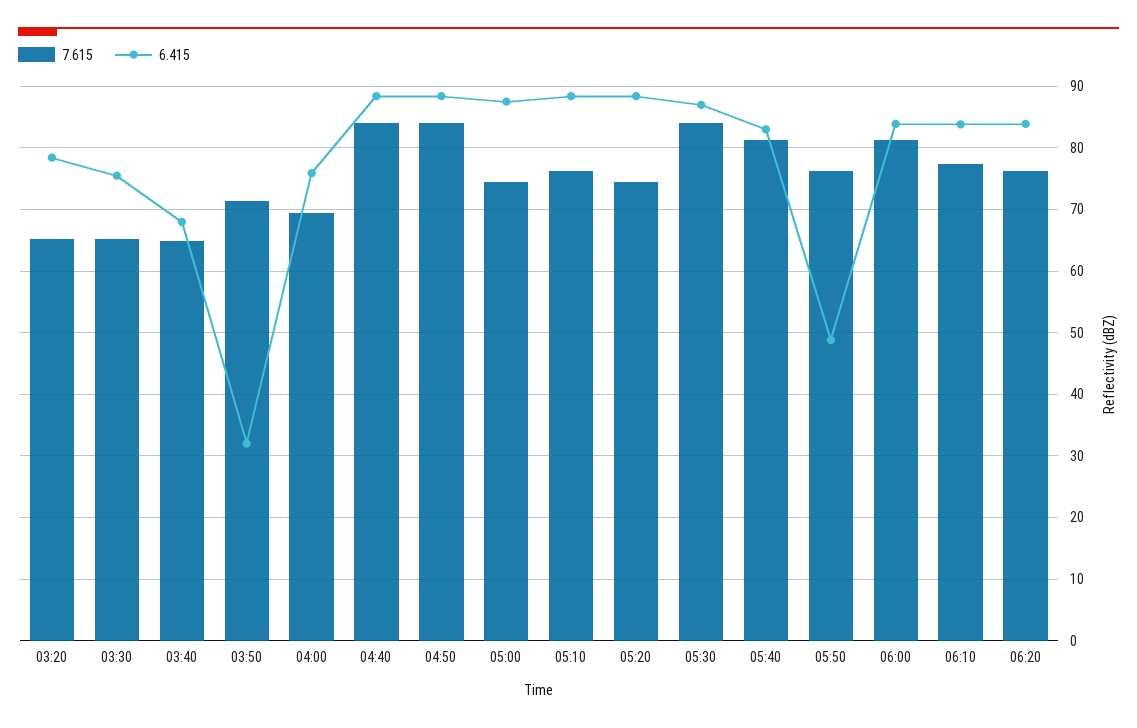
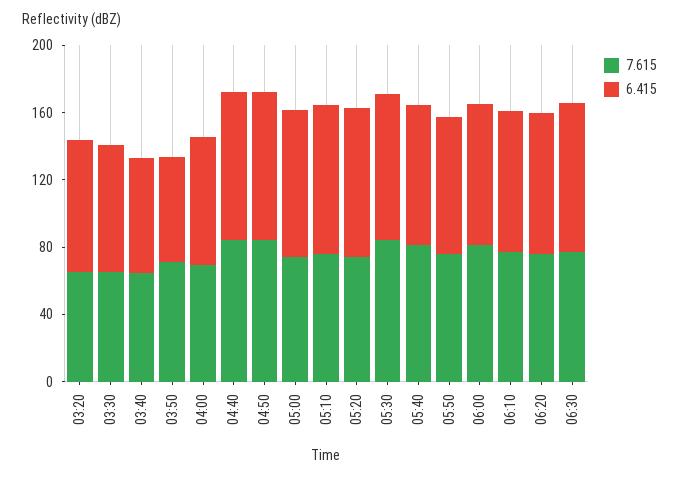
6.415, 03:50: 32 -> 60
6.415, 05:50: 49 -> 80
7.615, 06:30: none -> 80
6.415, 06:30: none -> 90

